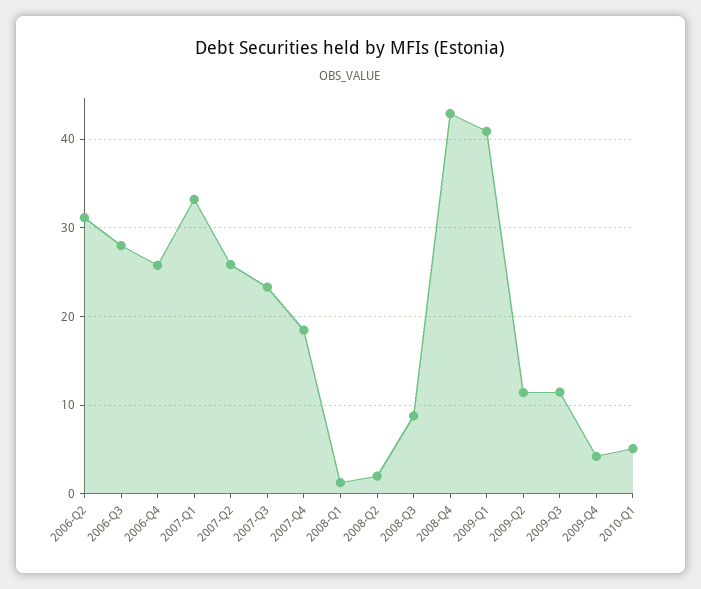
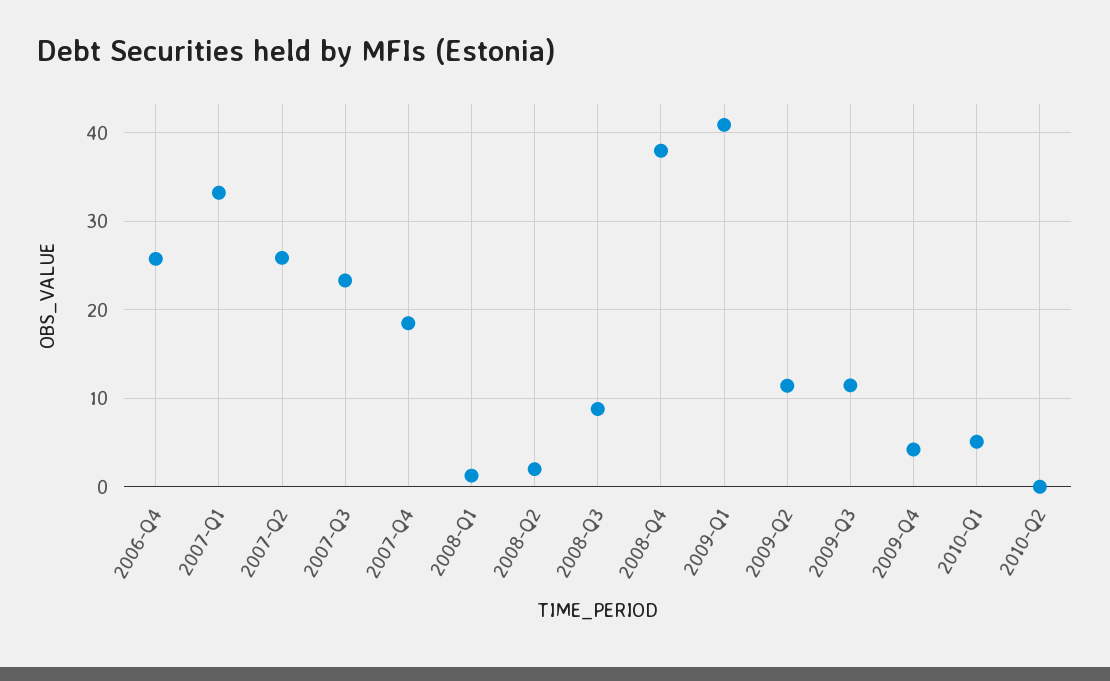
2006-Q2: 31 -> none
2006-Q3: 28 -> none
2008-Q4: 43 -> 38
2010-Q2: none -> 0

